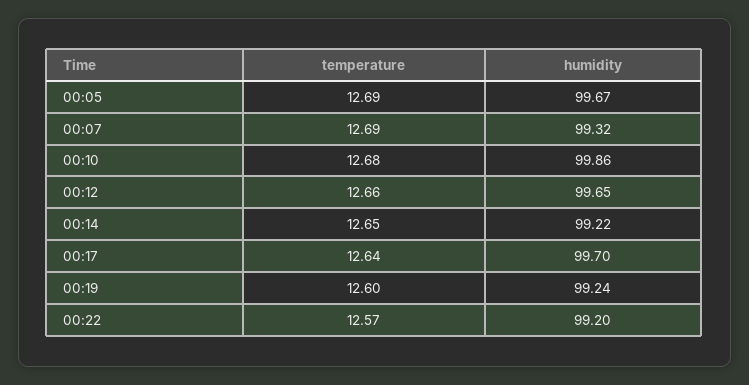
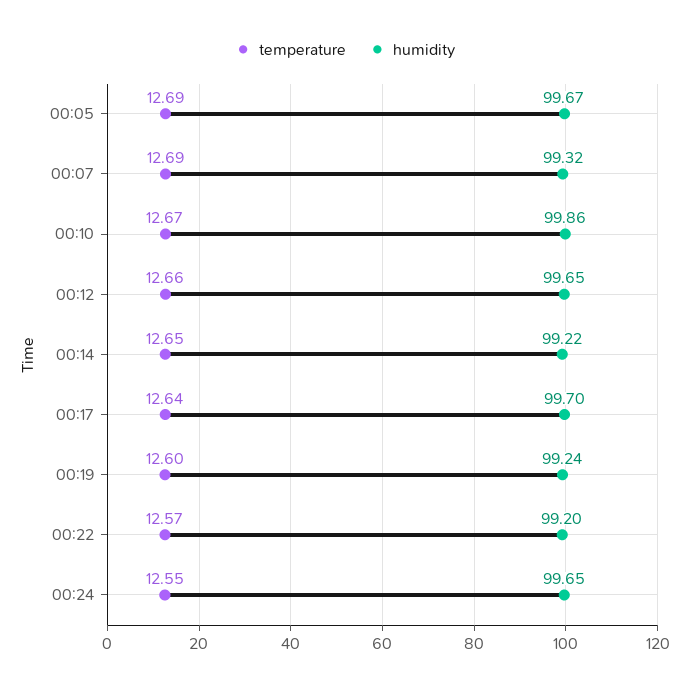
temperature, 00:10: 12.68 -> 12.67
temperature, 00:24: none -> 12.55
humidity, 00:24: none -> 99.65

